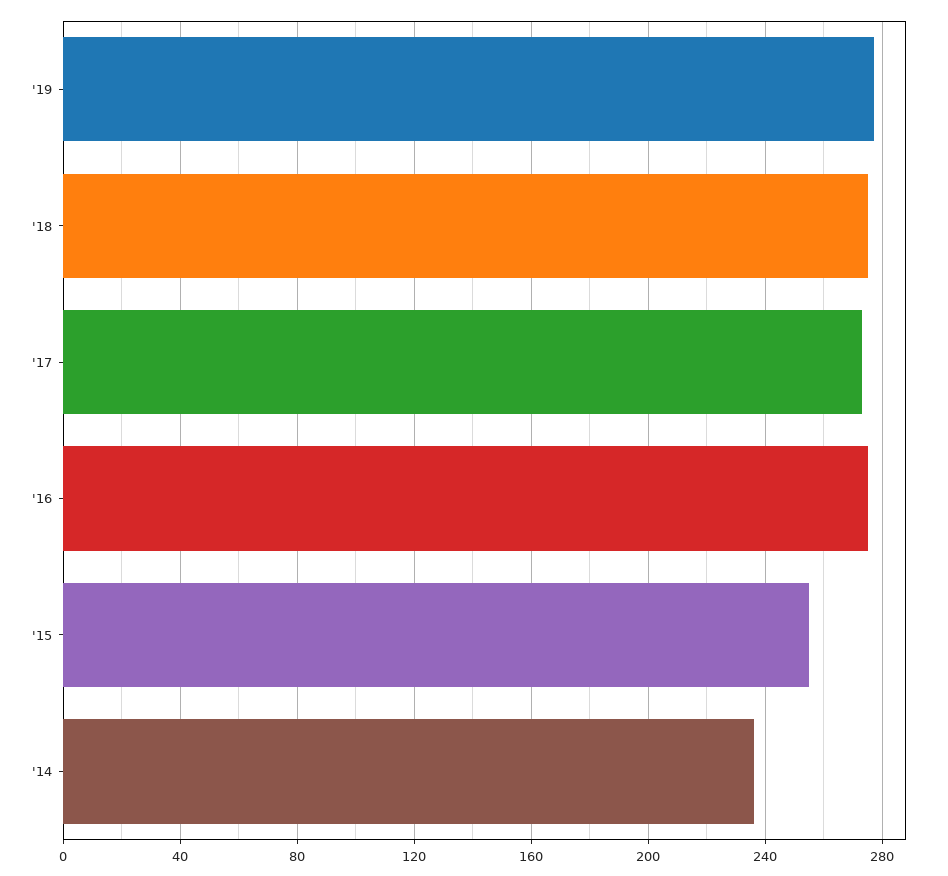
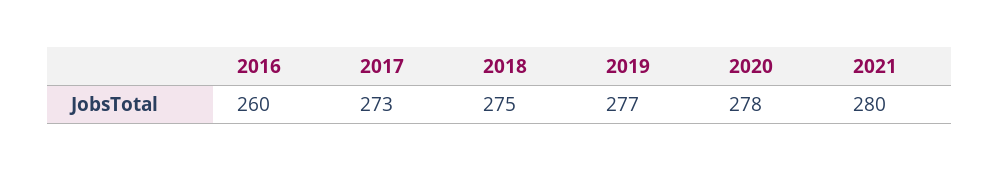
'16: 275 -> 260
'15: 255 -> none
'14: 235 -> none
2020: none -> 278
2021: none -> 280

